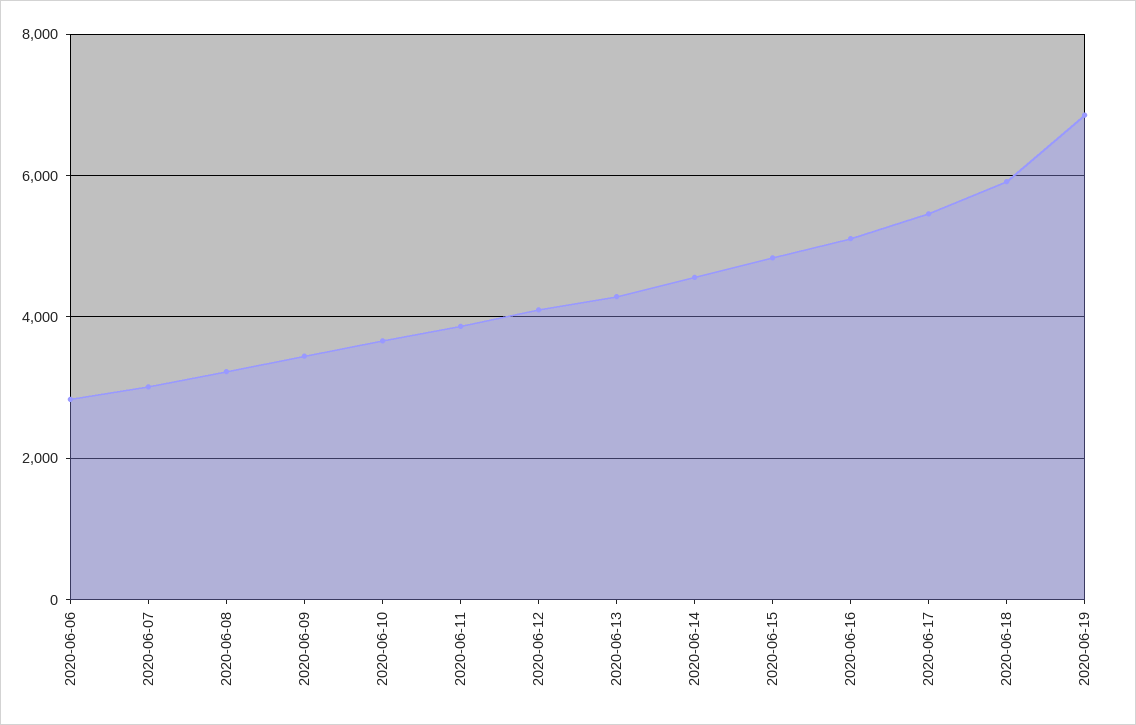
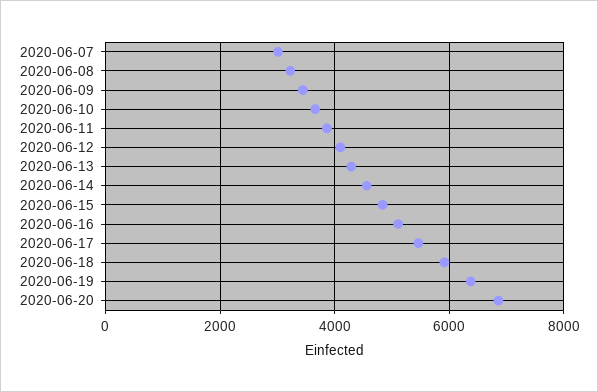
2020-06-06: 2800 -> none
2020-06-19: 6800 -> 6400
2020-06-20: none -> 6800

